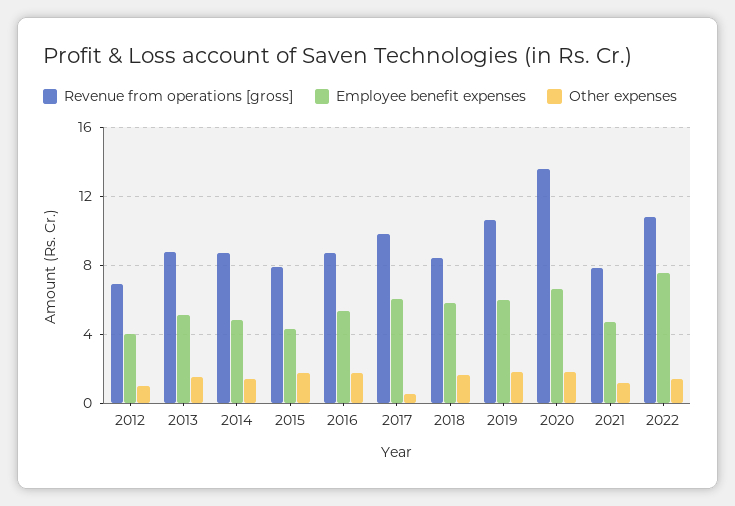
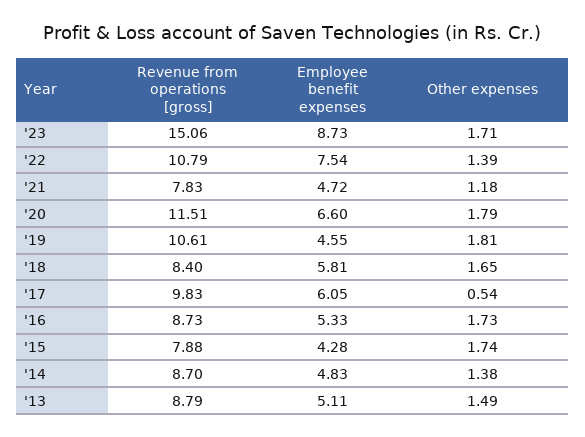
Revenue from operations [gross], 2012: 7 -> none
Employee benefit expenses, 2012: 4 -> none
Other expenses, 2012: 1 -> none
Employee benefit expenses, 2019: 6 -> 4.55
Revenue from operations [gross], 2020: 13.5 -> 11.51
Revenue from operations [gross], '23: none -> 15.06
Employee benefit expenses, '23: none -> 8.73
Other expenses, '23: none -> 1.71

